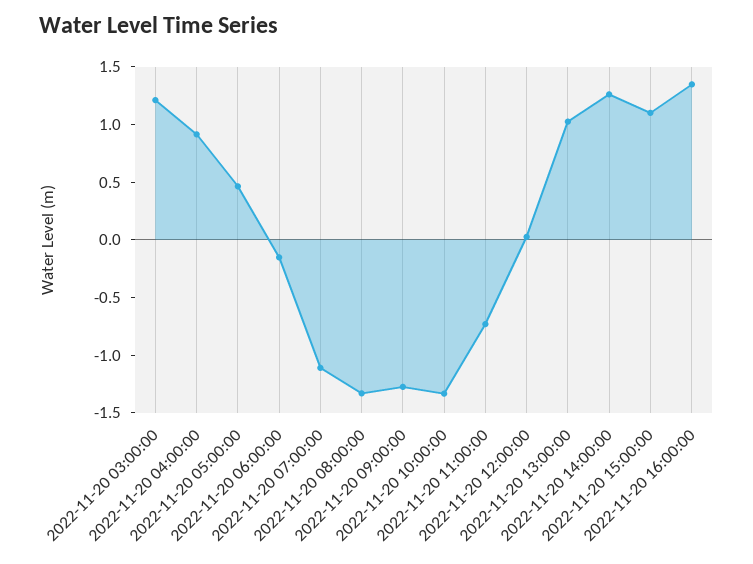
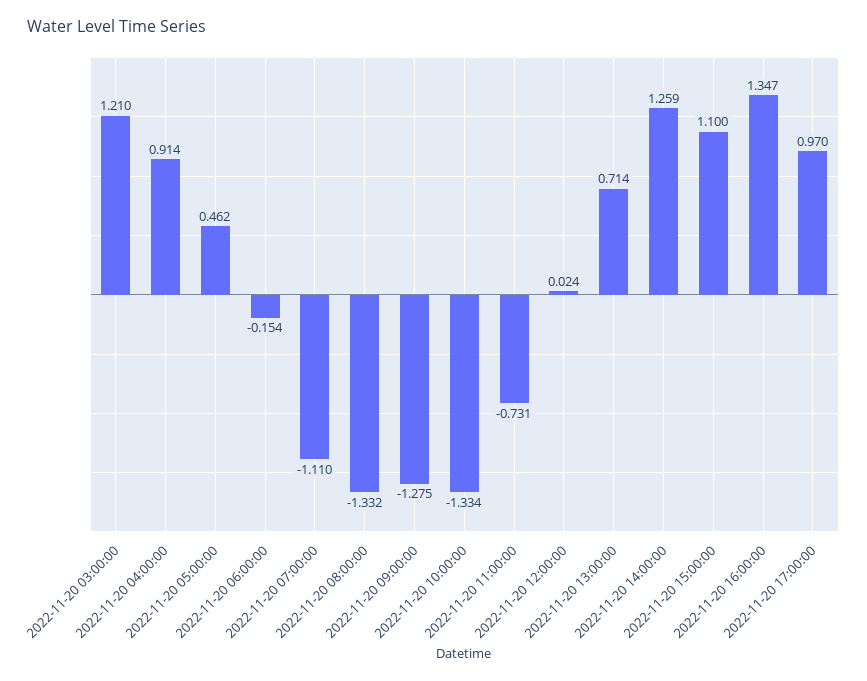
2022-11-20 13:00:00: 1 -> 0.714
2022-11-20 17:00:00: none -> 0.97

